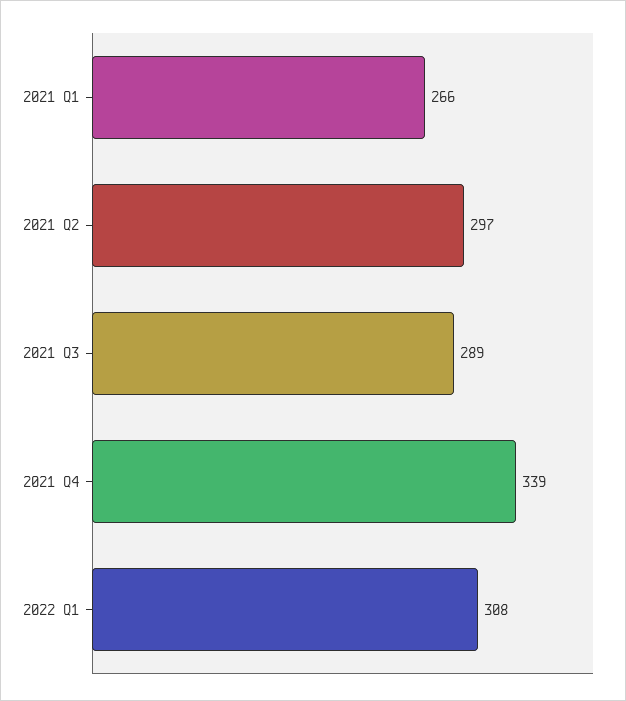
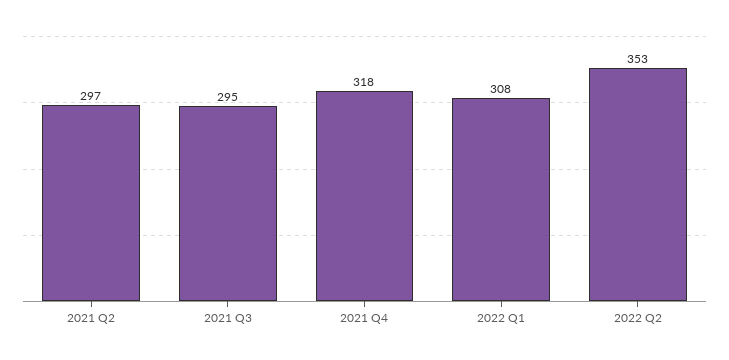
2021 Q1: 266 -> none
2021 Q3: 289 -> 295
2021 Q4: 339 -> 318
2022 Q2: none -> 353

